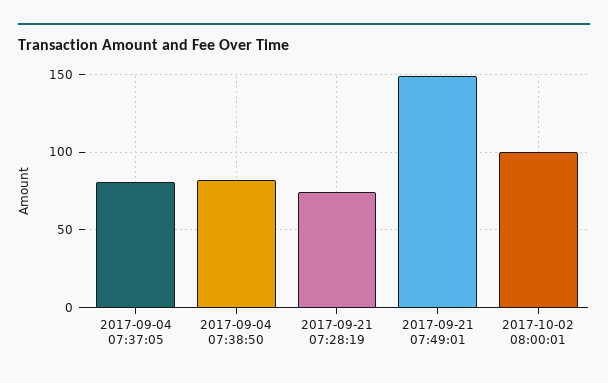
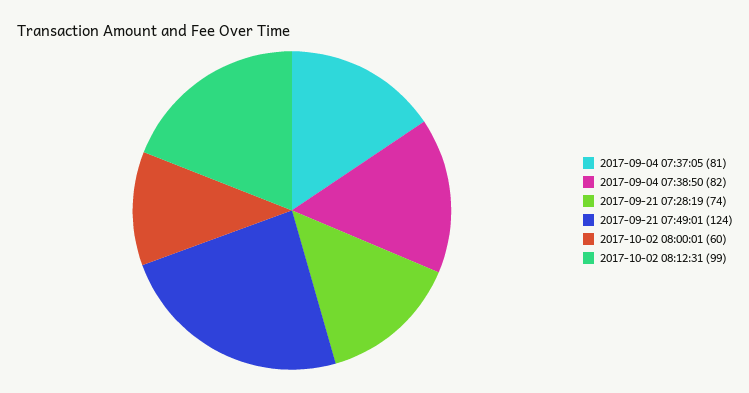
2017-09-21 07:49:01: 150 -> 124
2017-10-02 08:00:01: 100 -> 60
2017-10-02 08:12:31: none -> 99

